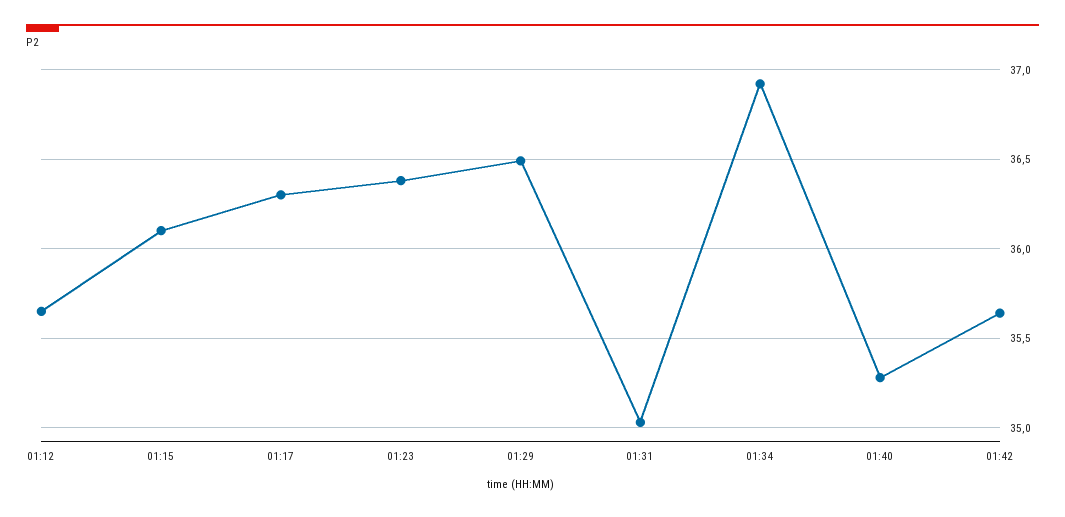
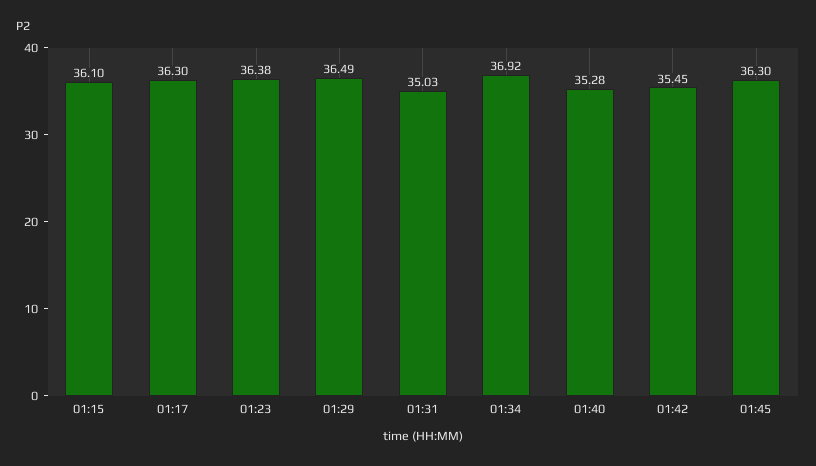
01:12: 35.65 -> none
01:42: 35.65 -> 35.45
01:45: none -> 36.3

